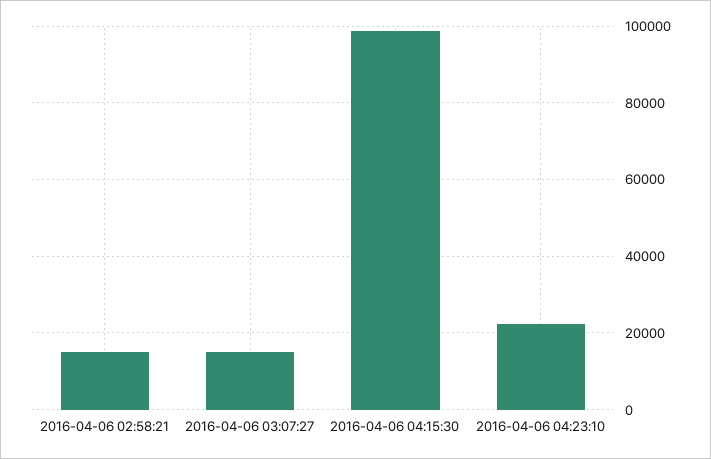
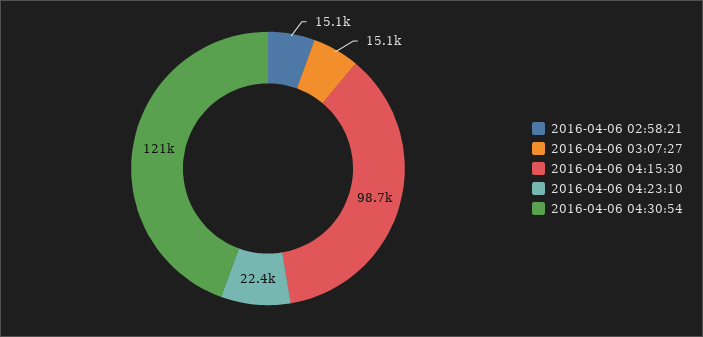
2016-04-06 04:30:54: none -> 121000

